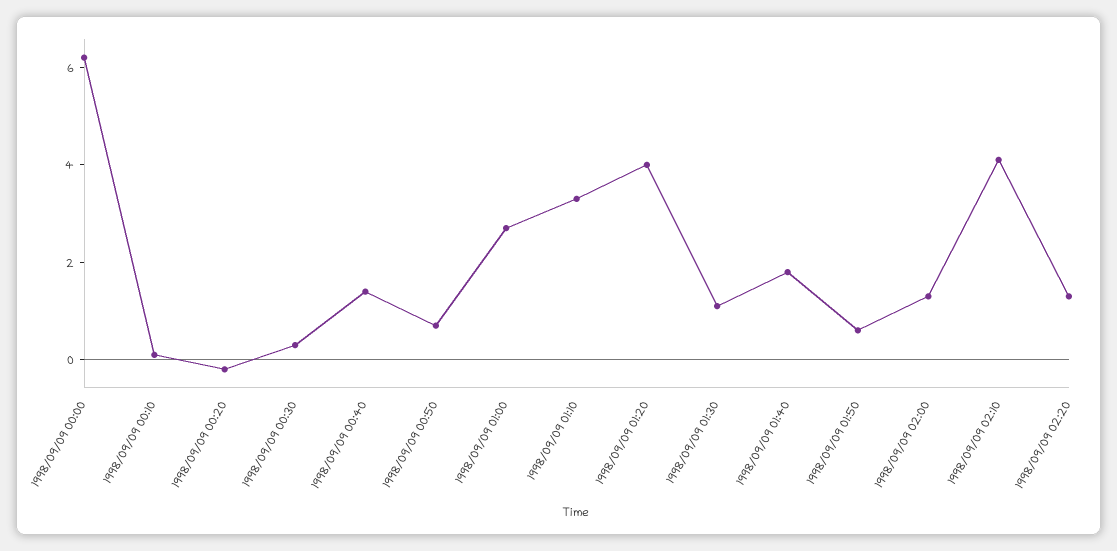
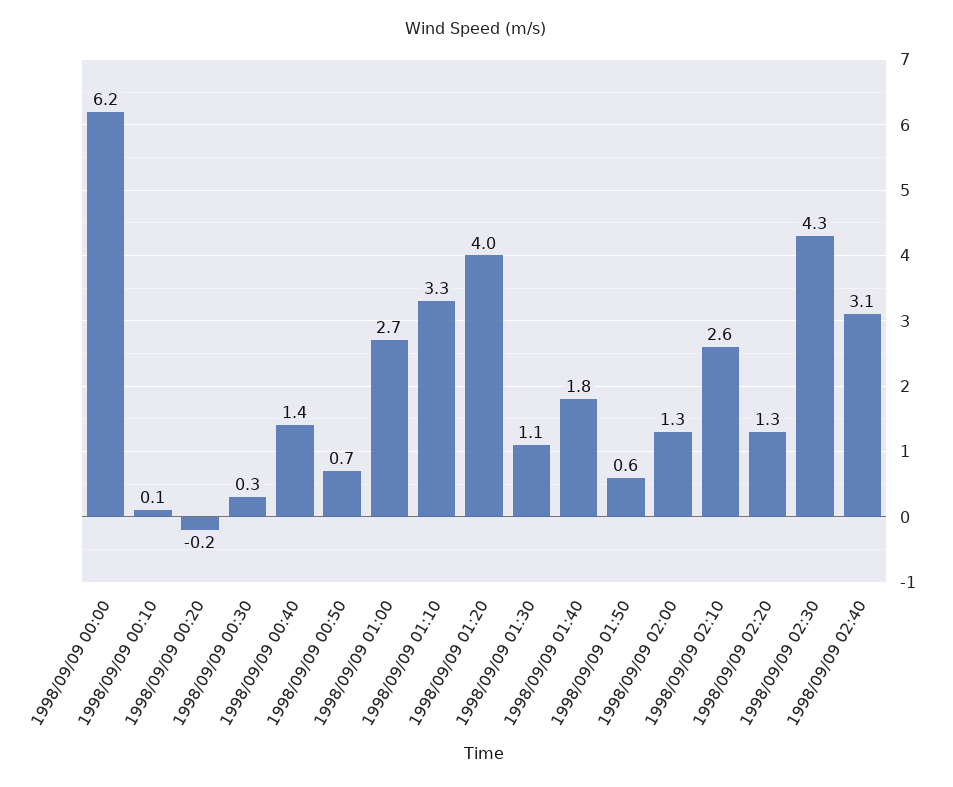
1998/09/09 02:10: 4 -> 2.6
1998/09/09 02:30: none -> 4.3
1998/09/09 02:40: none -> 3.1

